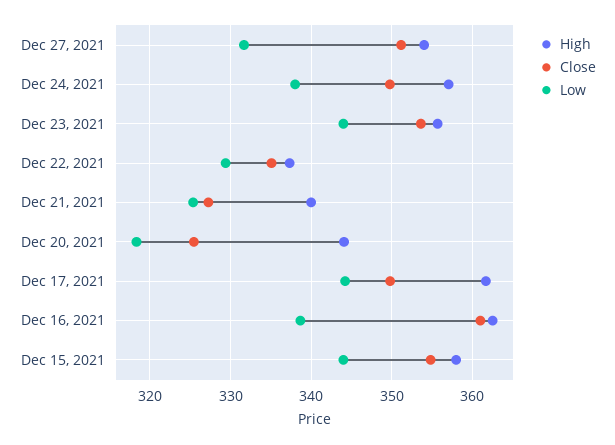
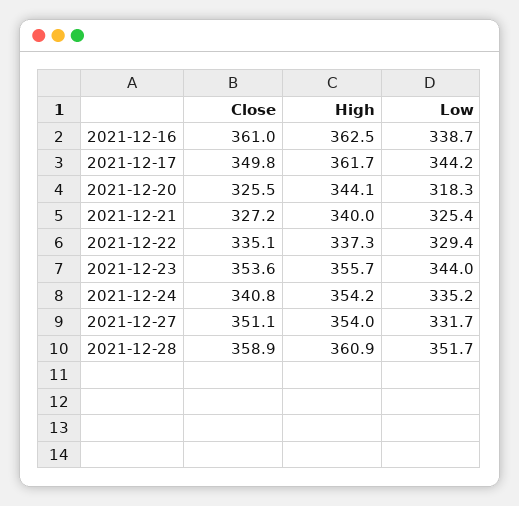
High, Dec 24, 2021: 357 -> 354.2
Close, Dec 24, 2021: 350 -> 340.8
Low, Dec 24, 2021: 338 -> 335.2
High, Dec 15, 2021: 358 -> none
Close, Dec 15, 2021: 355 -> none
Low, Dec 15, 2021: 344 -> none
Close, 2021-12-28: none -> 358.9
High, 2021-12-28: none -> 360.9
Low, 2021-12-28: none -> 351.7

